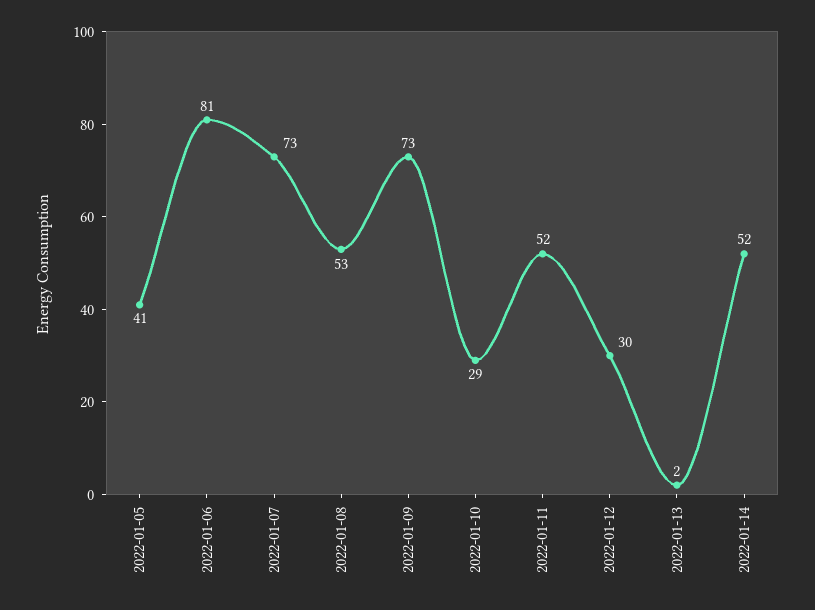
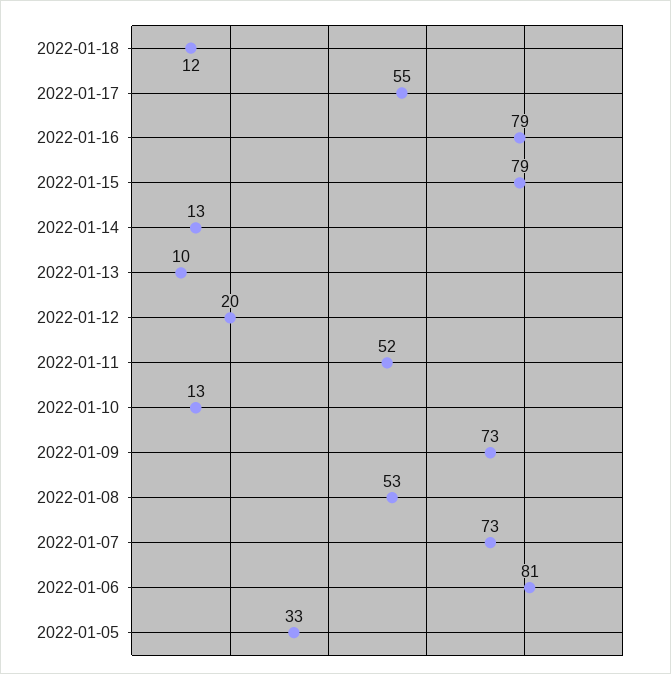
2022-01-05: 41 -> 33
2022-01-10: 29 -> 13
2022-01-12: 30 -> 20
2022-01-13: 2 -> 10
2022-01-14: 52 -> 13
2022-01-18: none -> 12
2022-01-17: none -> 55
2022-01-16: none -> 79
2022-01-15: none -> 79

